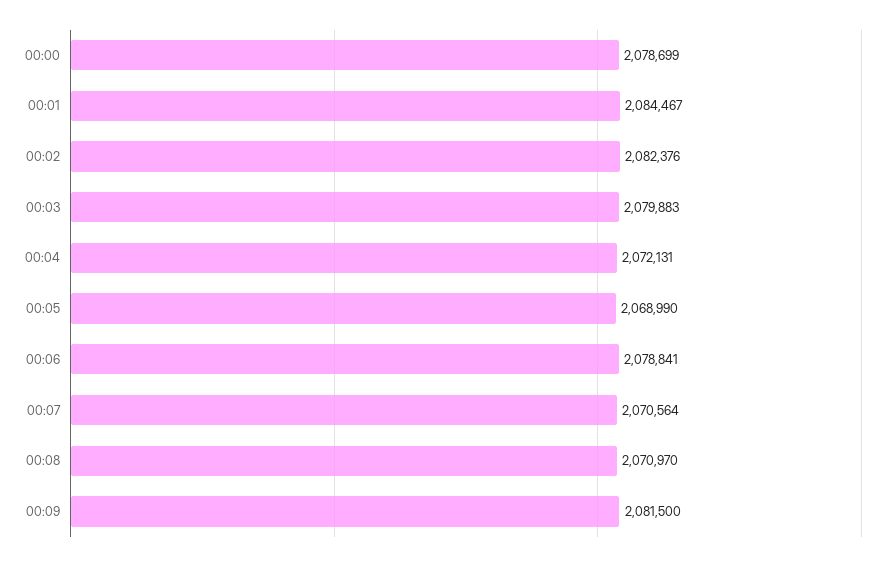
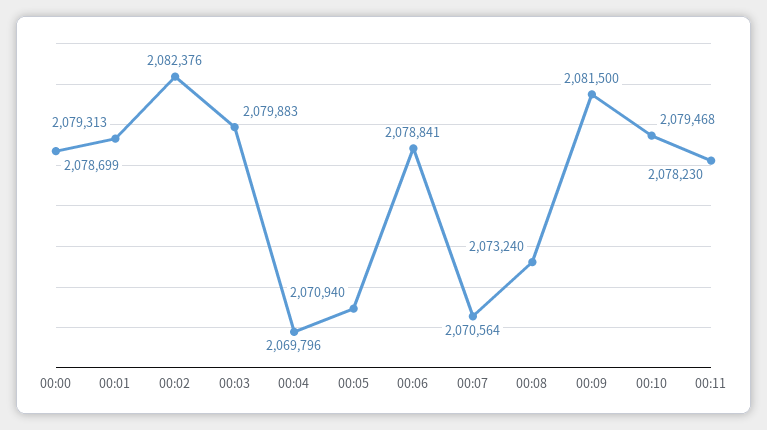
00:01: 2084467 -> 2079313
00:04: 2072131 -> 2069796
00:05: 2068990 -> 2070940
00:08: 2070970 -> 2073240
00:10: none -> 2079468
00:11: none -> 2078230

